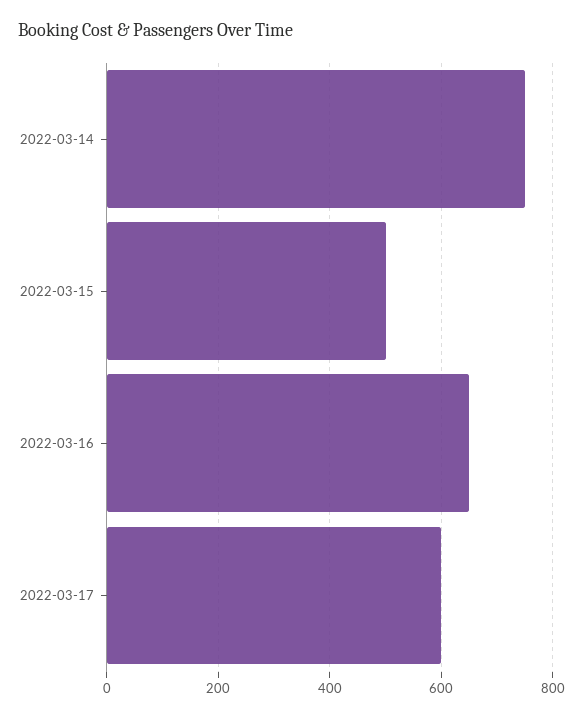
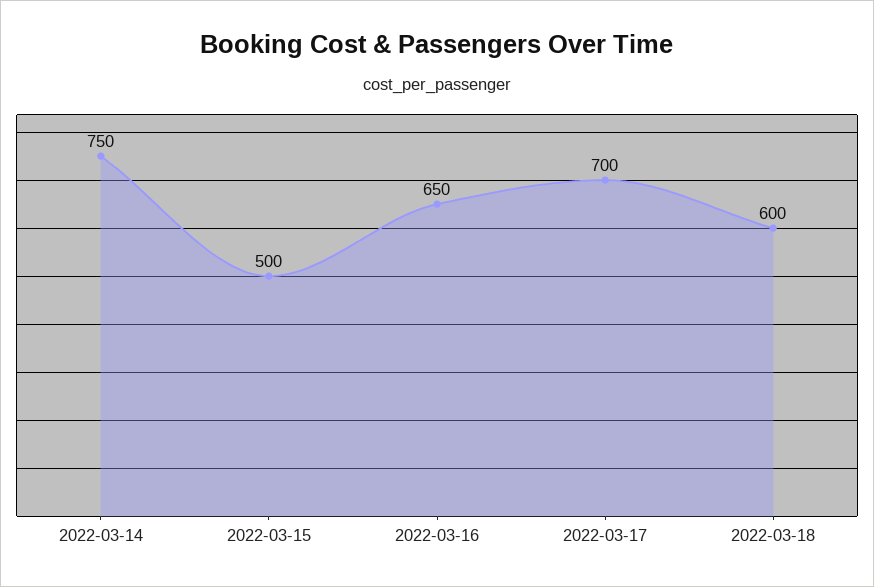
2022-03-17: 600 -> 700
2022-03-18: none -> 600

